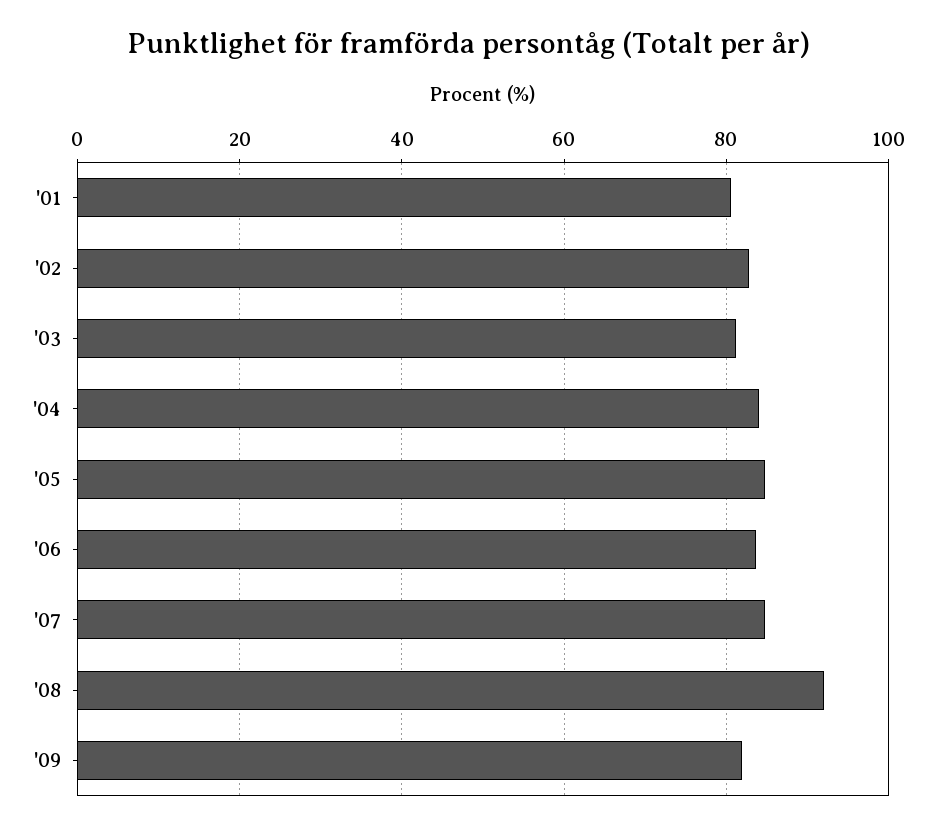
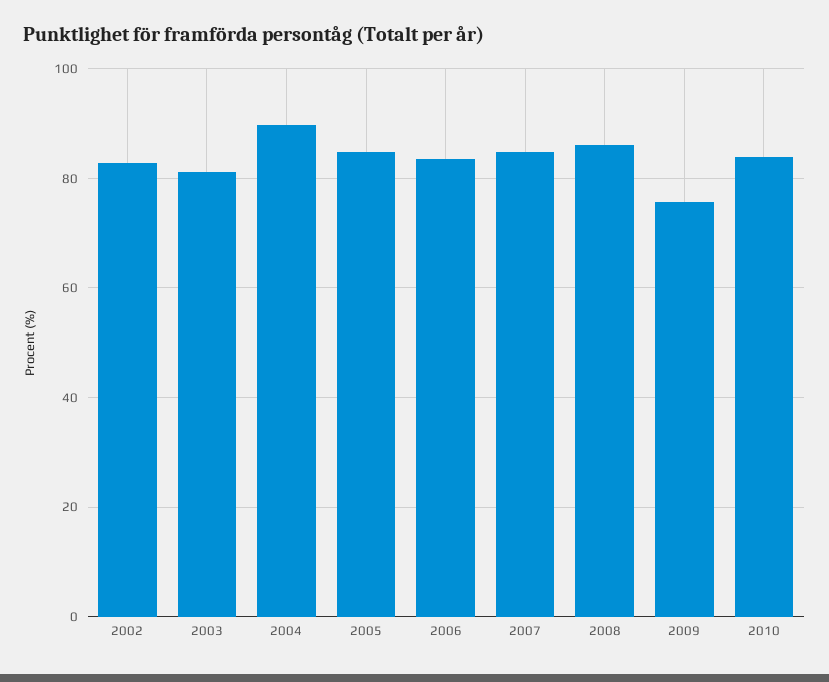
'01: 80 -> none
'04: 84 -> 90
'08: 92 -> 86
'09: 82 -> 76
2010: none -> 84

